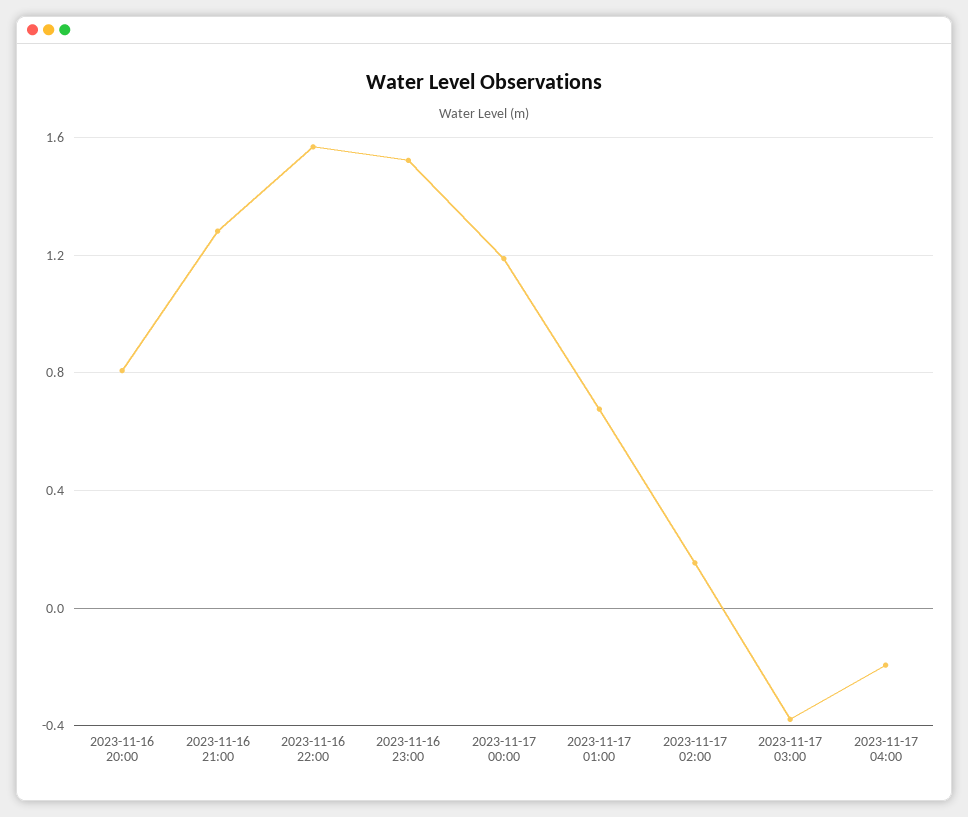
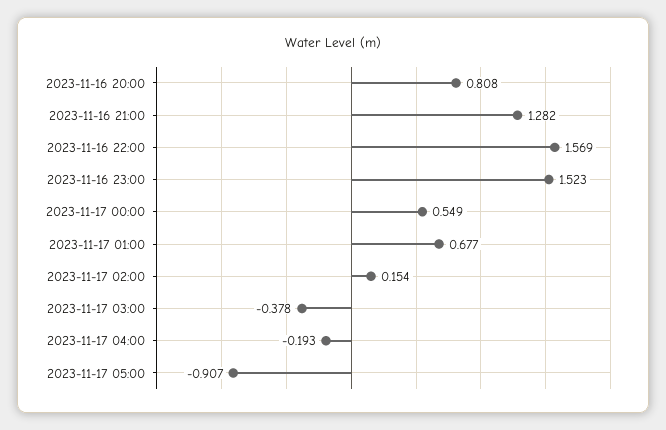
2023-11-17 00:00: 1.2 -> 0.549
2023-11-17 05:00: none -> -0.907

